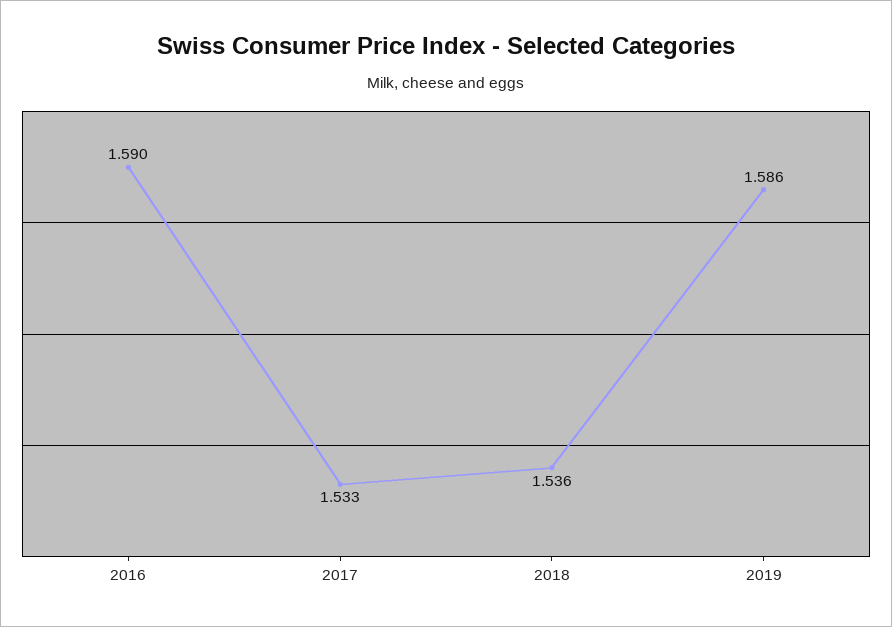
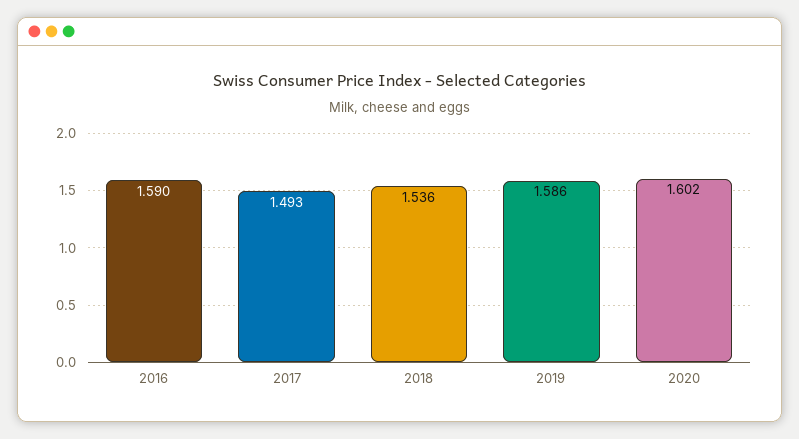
2017: 1.533 -> 1.493
2020: none -> 1.602

